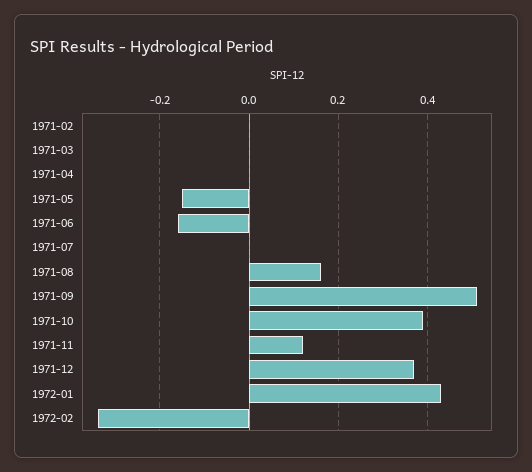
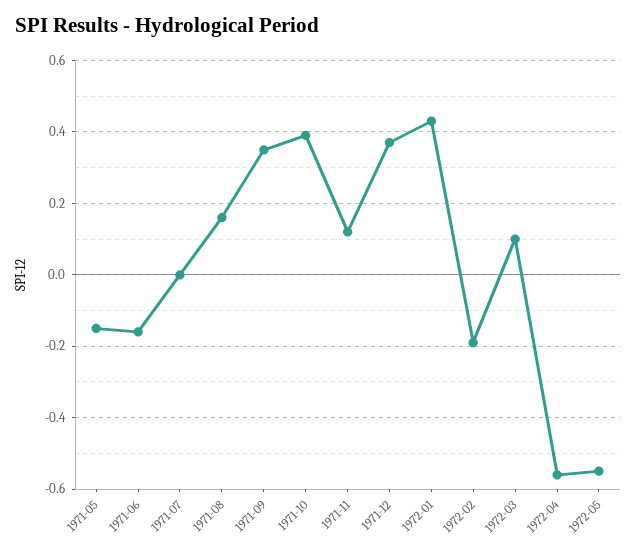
1971-02: 0 -> none
1971-03: 0 -> none
1971-04: 0 -> none
1971-09: 0.5 -> 0.35
1972-02: -0.35 -> -0.2
1972-03: none -> 0.1
1972-04: none -> -0.55
1972-05: none -> -0.55

